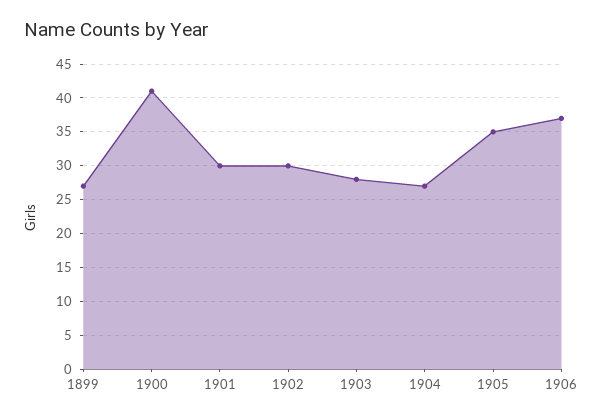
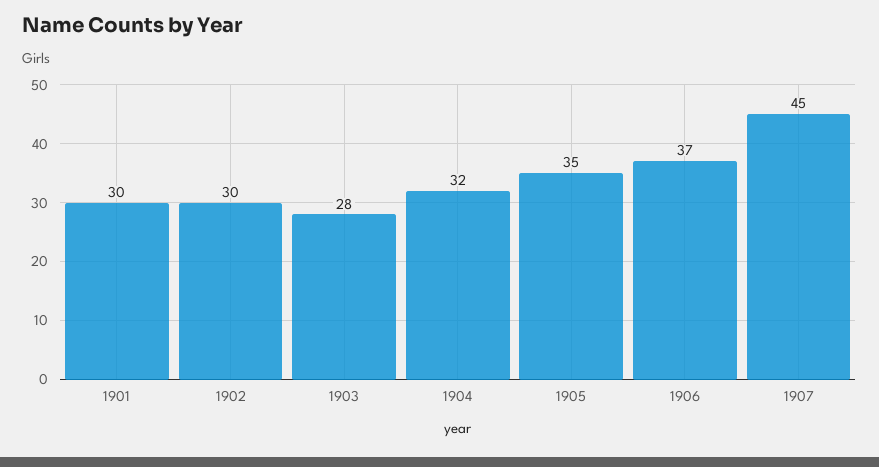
1899: 27 -> none
1900: 41 -> none
1904: 27 -> 32
1907: none -> 45

